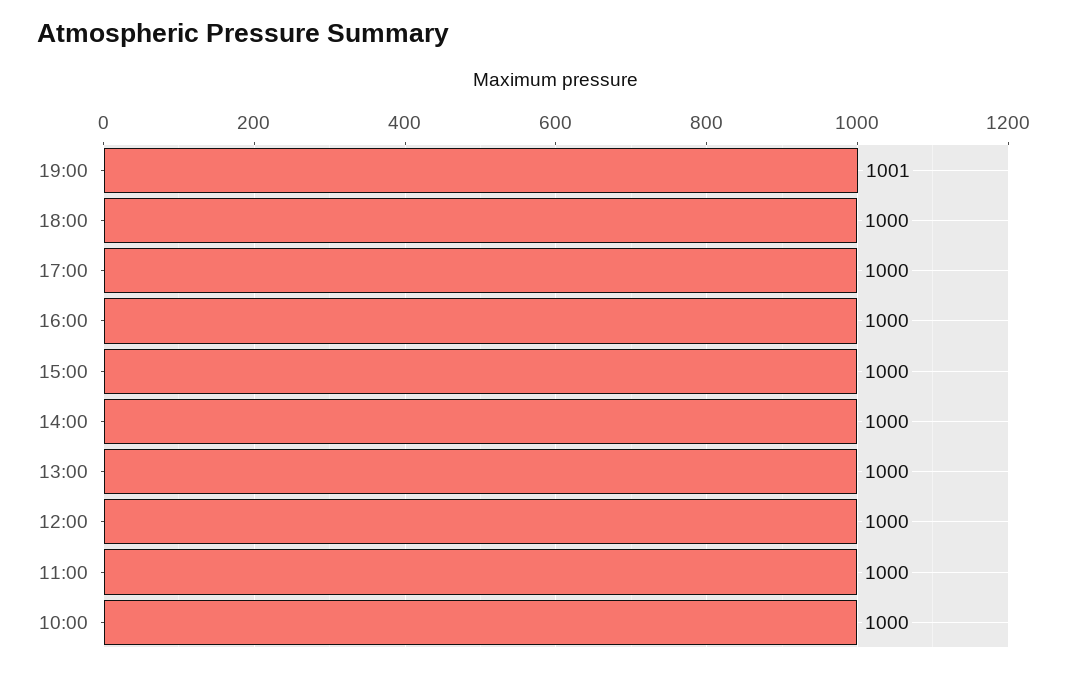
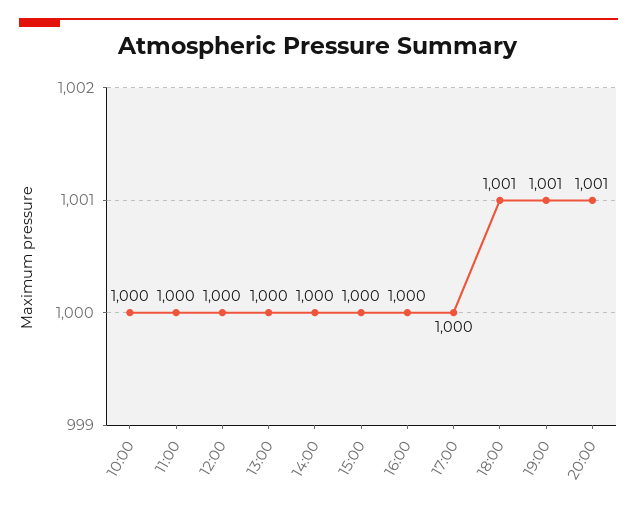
18:00: 1000 -> 1001
20:00: none -> 1001

